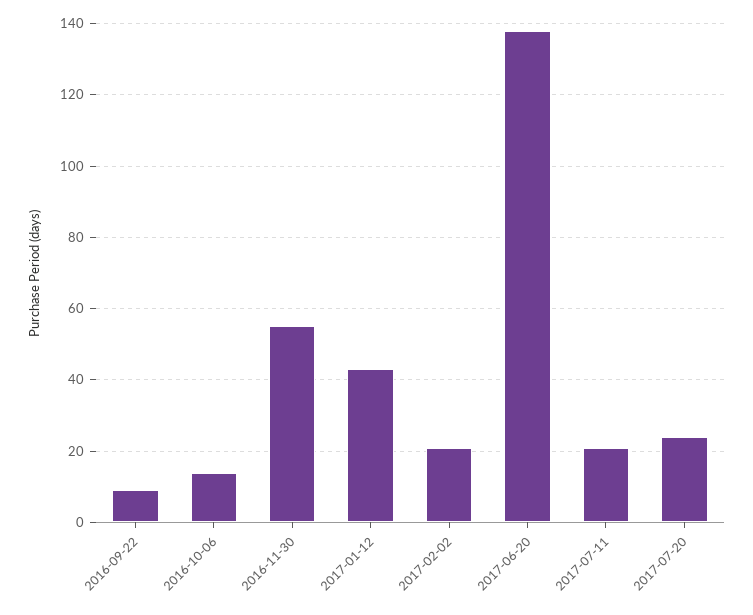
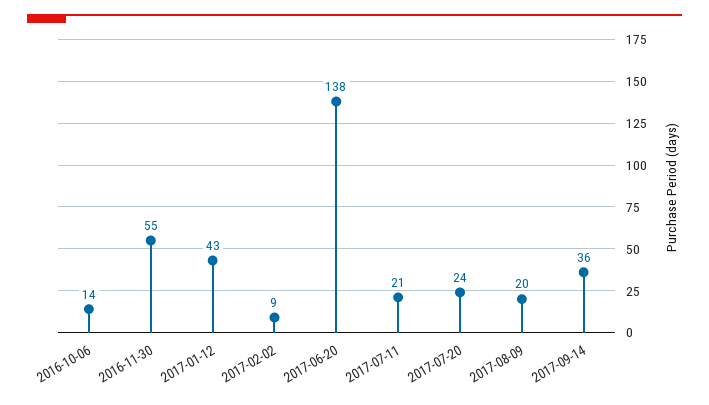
2016-09-22: 10 -> none
2017-02-02: 20 -> 9
2017-08-09: none -> 20
2017-09-14: none -> 36

